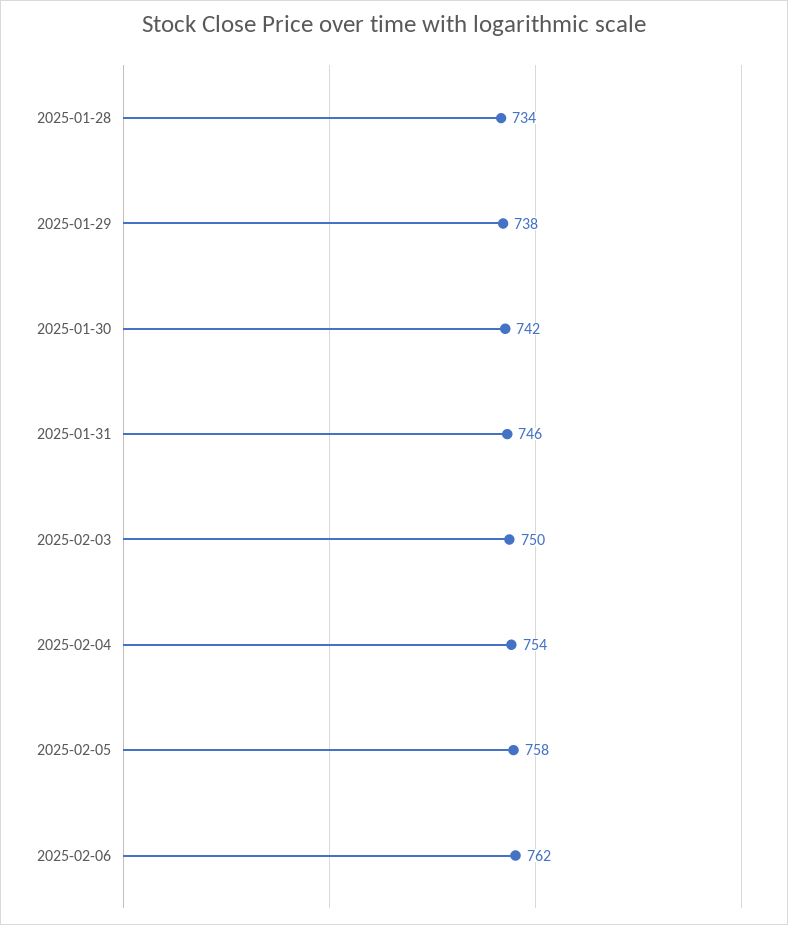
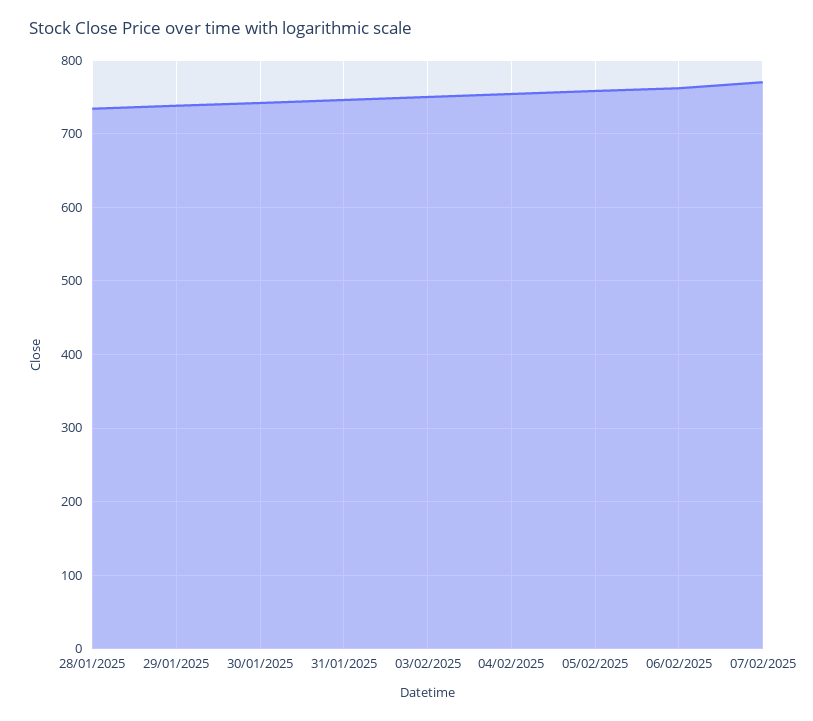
07/02/2025: none -> 770

